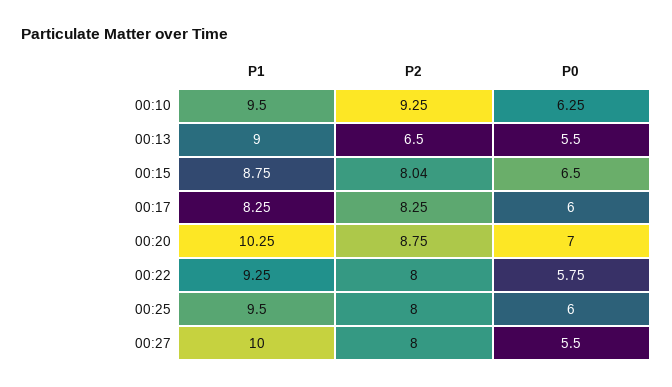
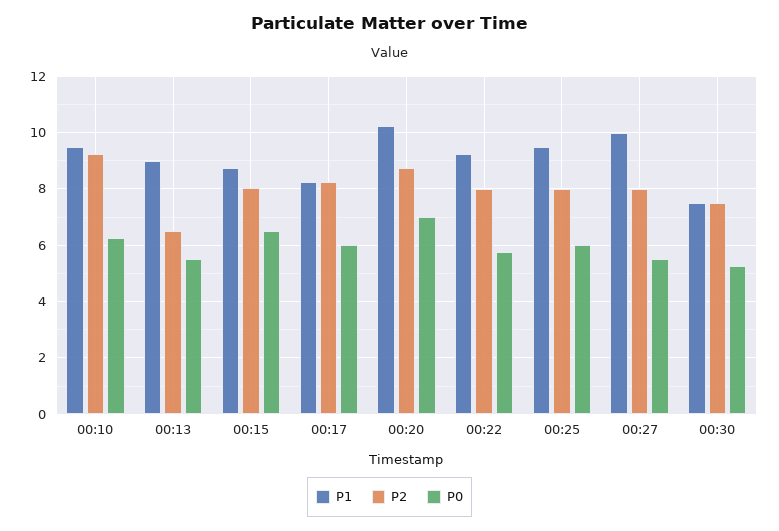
P1, 00:30: none -> 7.5
P2, 00:30: none -> 7.5
P0, 00:30: none -> 5.25

